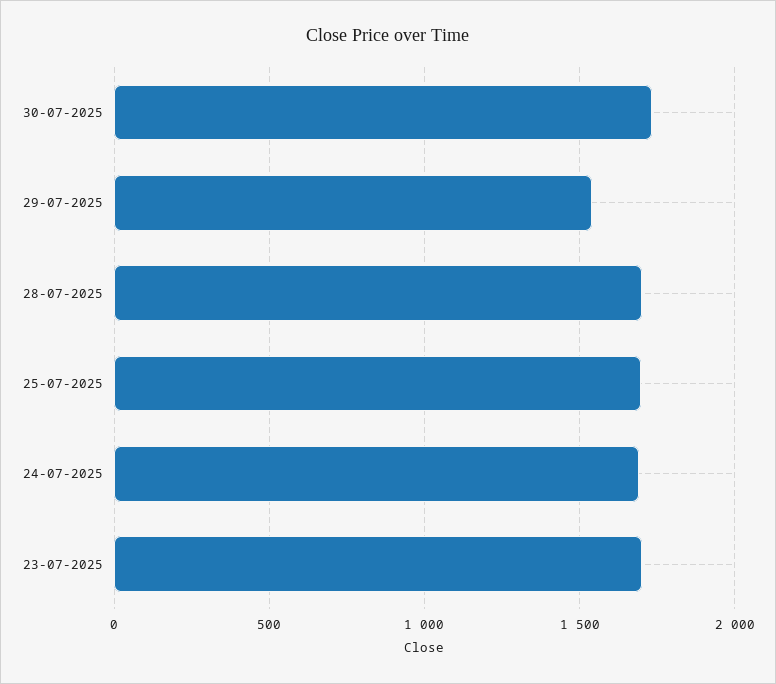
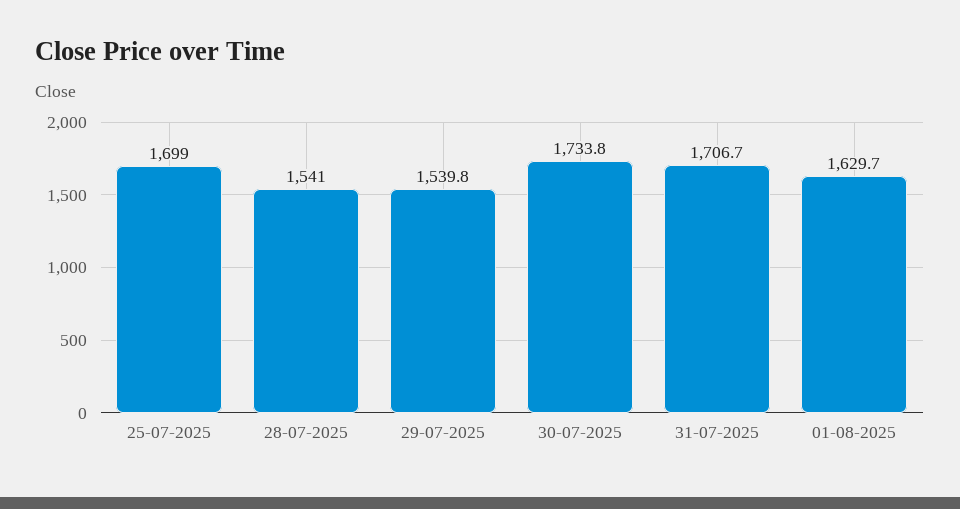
28-07-2025: 1700 -> 1541
24-07-2025: 1700 -> none
23-07-2025: 1700 -> none
31-07-2025: none -> 1706.7
01-08-2025: none -> 1629.7

